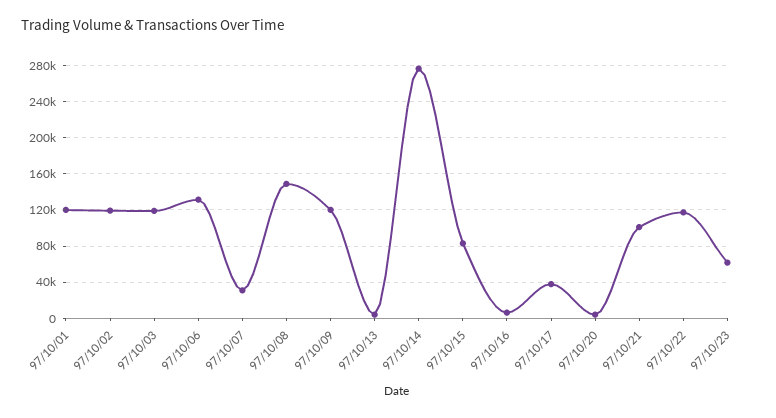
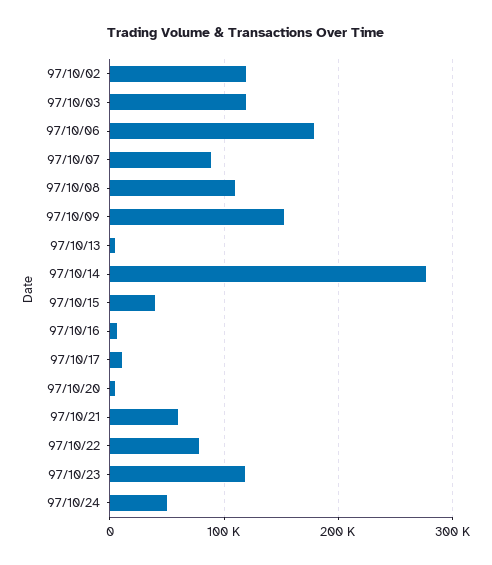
97/10/01: 120000 -> none
97/10/06: 130000 -> 180000
97/10/07: 30000 -> 90000
97/10/08: 150000 -> 110000
97/10/09: 120000 -> 150000
97/10/15: 80000 -> 40000
97/10/17: 40000 -> 10000
97/10/21: 100000 -> 60000
97/10/22: 120000 -> 80000
97/10/23: 60000 -> 120000
97/10/24: none -> 50000

